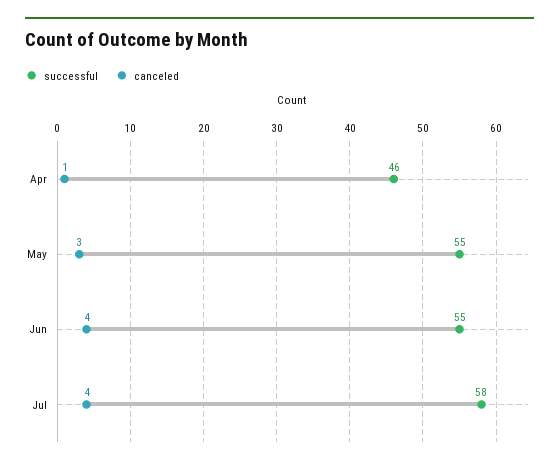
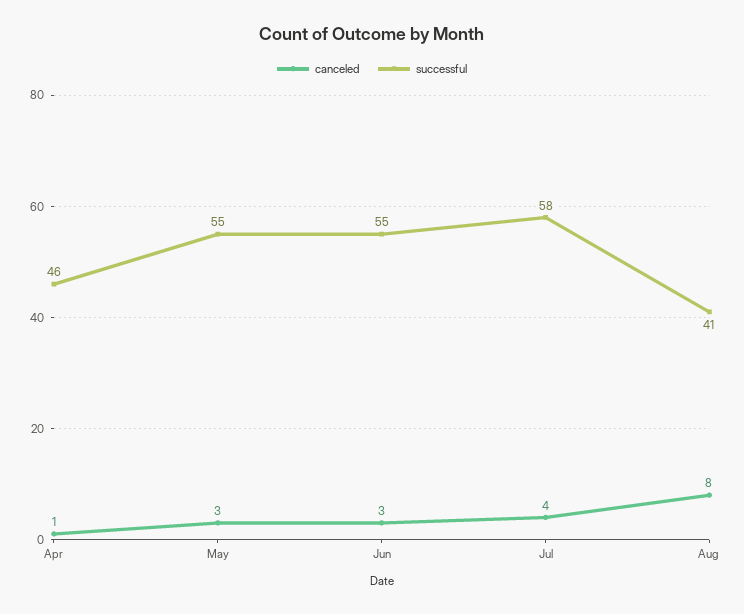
canceled, Jun: 4 -> 3
canceled, Aug: none -> 8
successful, Aug: none -> 41

